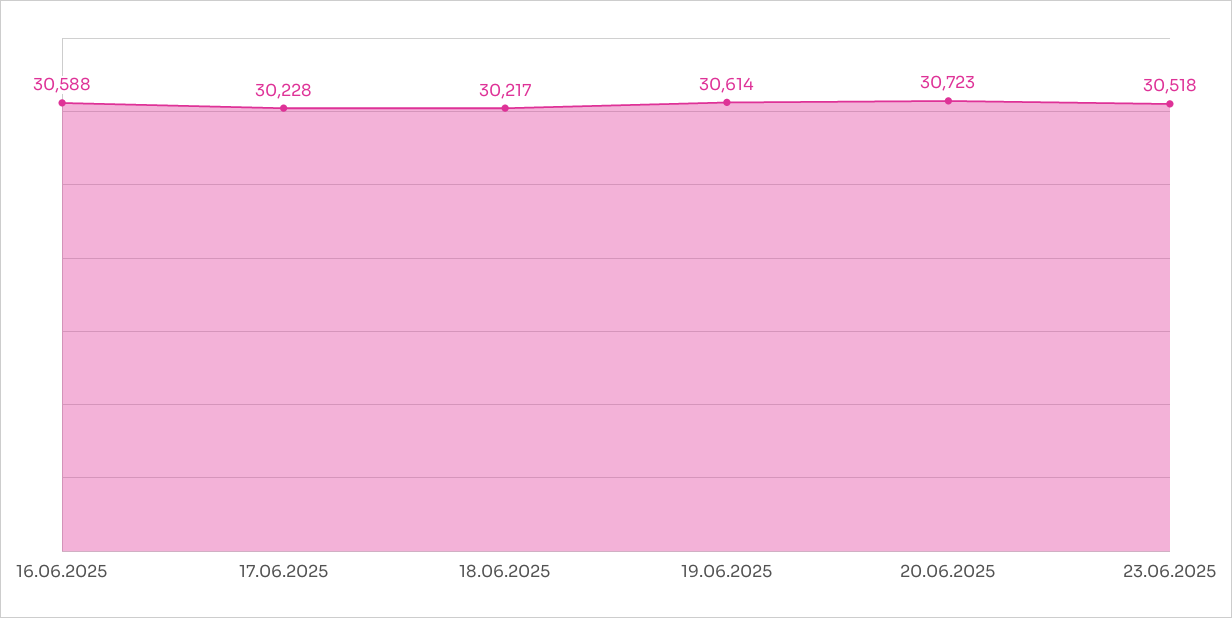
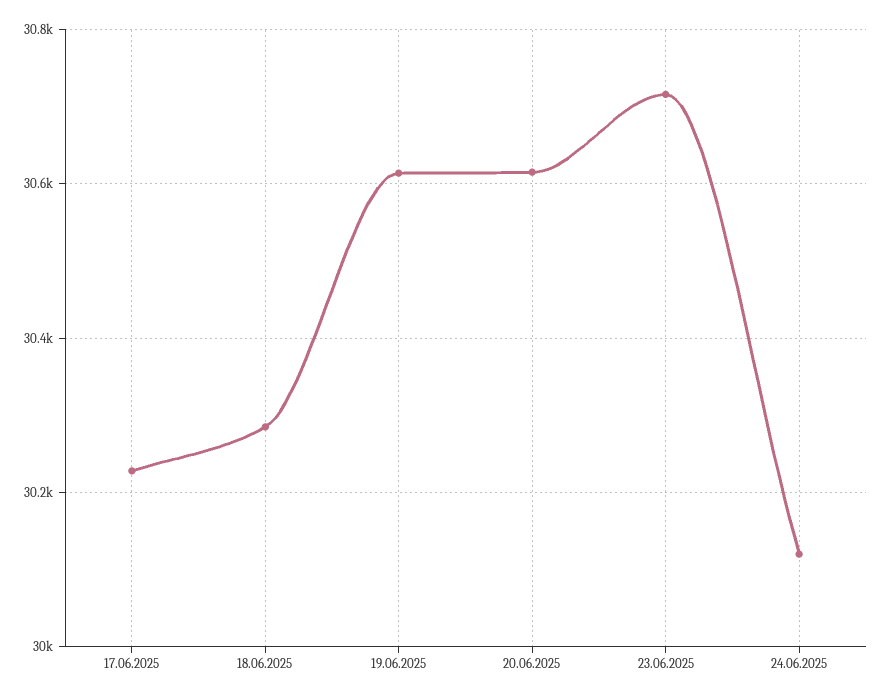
16.06.2025: 30588 -> none
18.06.2025: 30217 -> 30280
20.06.2025: 30723 -> 30620
23.06.2025: 30518 -> 30720
24.06.2025: none -> 30120

